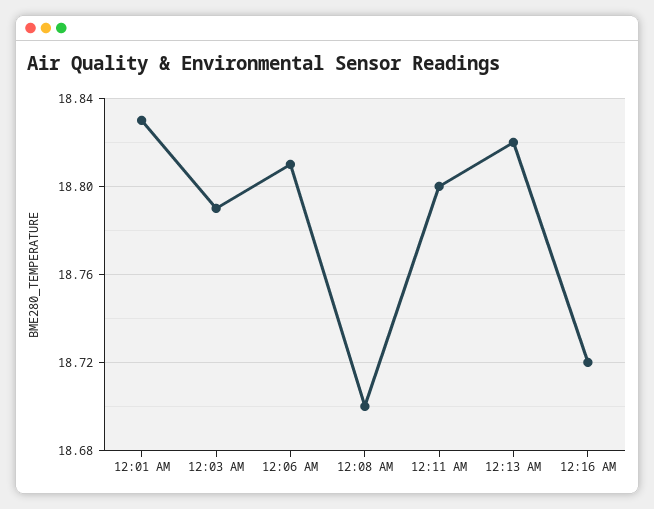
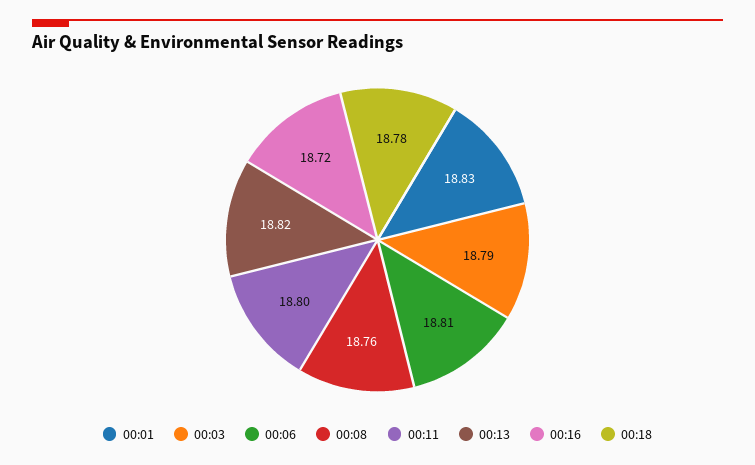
12:08 AM: 18.7 -> 18.76
00:18: none -> 18.78

